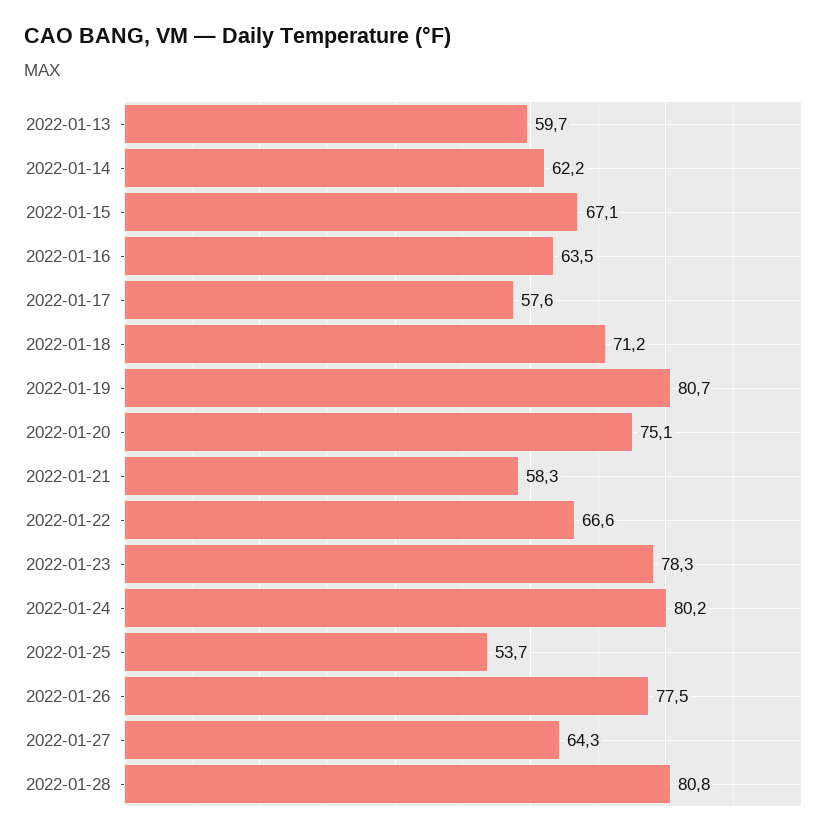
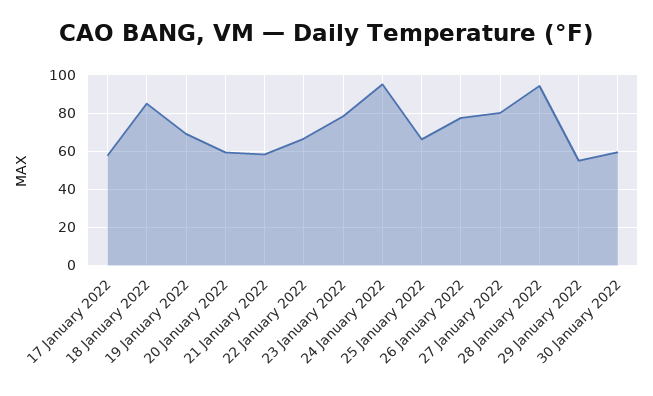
2022-01-13: 59.7 -> none
2022-01-14: 62.2 -> none
2022-01-15: 67.1 -> none
2022-01-16: 63.5 -> none
2022-01-18: 71.2 -> 85
2022-01-19: 80.7 -> 70
2022-01-20: 75.1 -> 60
2022-01-24: 80.2 -> 95
2022-01-25: 53.7 -> 65
2022-01-27: 64.3 -> 80
2022-01-28: 80.8 -> 95
29 January 2022: none -> 55
30 January 2022: none -> 60

